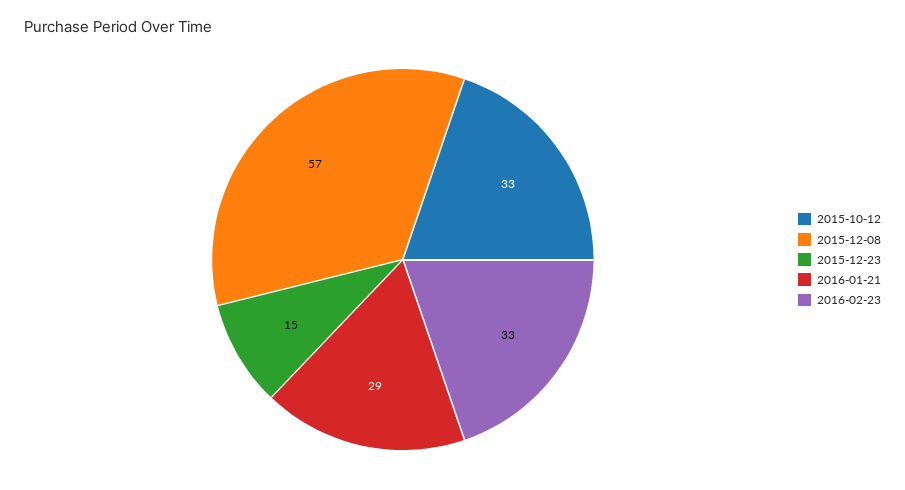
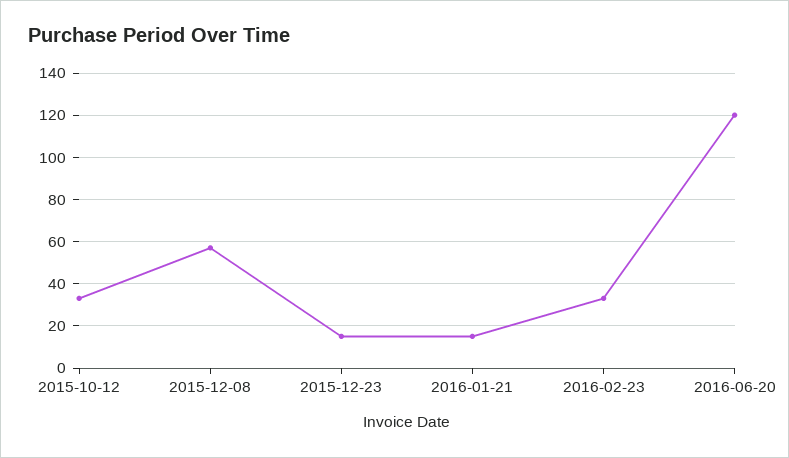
2016-01-21: 29 -> 15
2016-06-20: none -> 120

